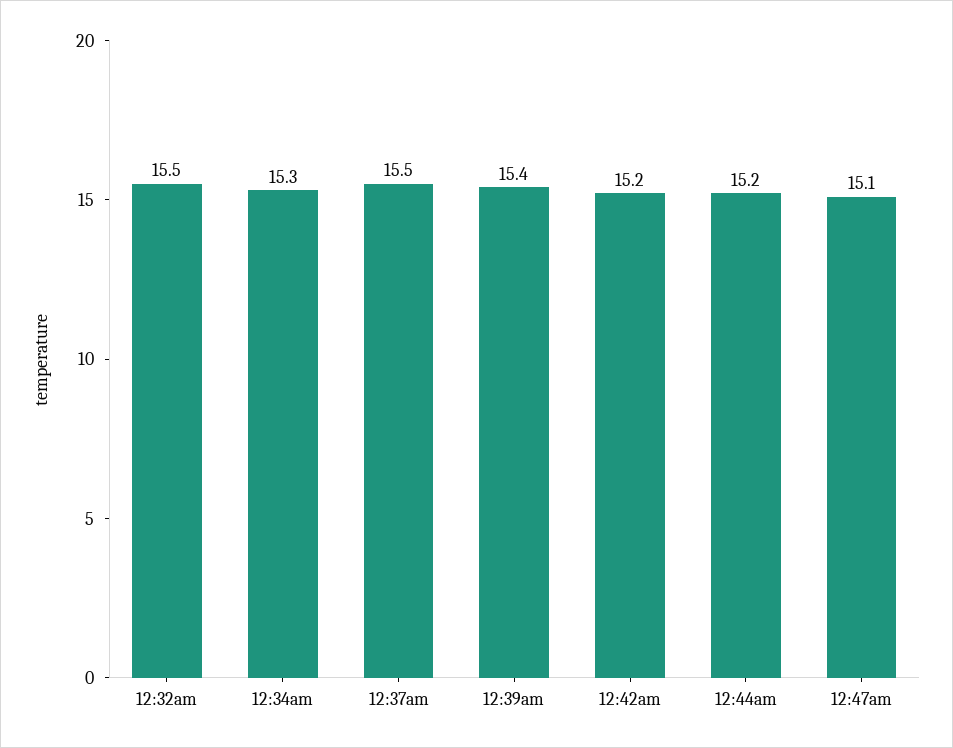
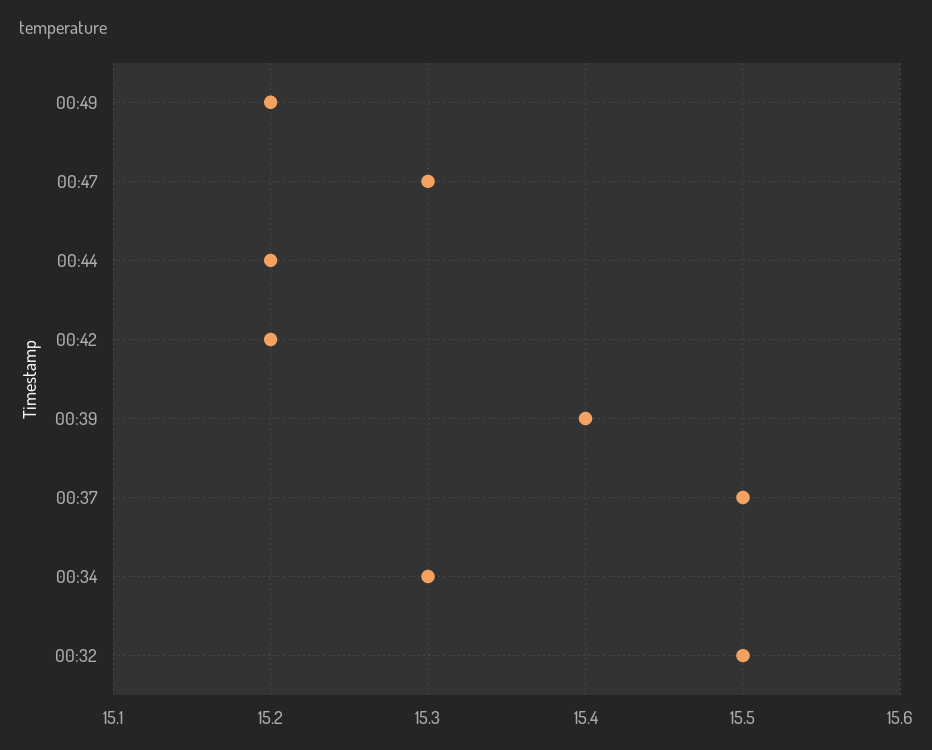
12:47am: 15.1 -> 15.3
00:49: none -> 15.2

